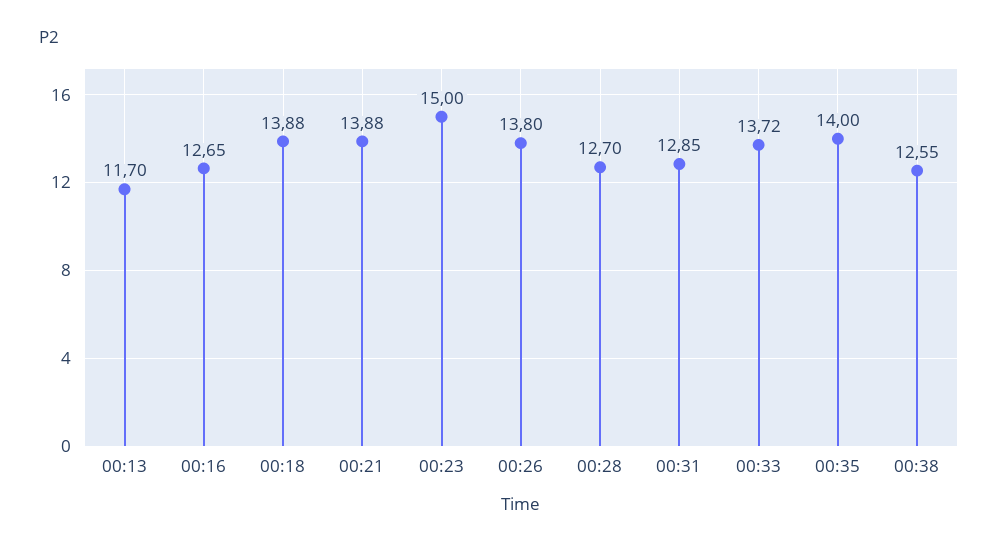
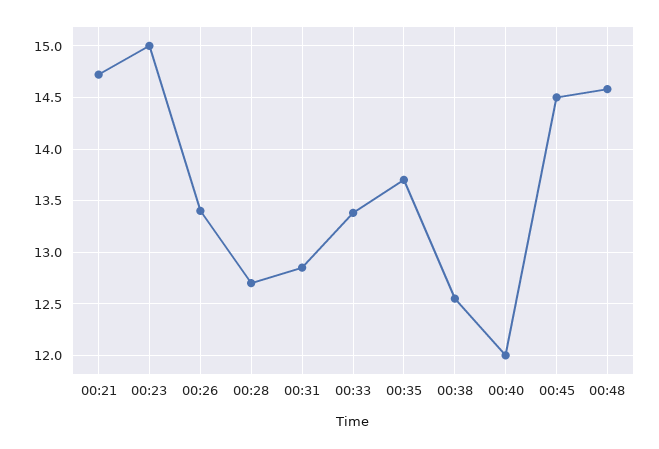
00:13: 11.7 -> none
00:16: 12.65 -> none
00:18: 13.88 -> none
00:21: 13.88 -> 14.7
00:26: 13.8 -> 13.4
00:33: 13.72 -> 13.4
00:35: 14 -> 13.7
00:40: none -> 12
00:45: none -> 14.5
00:48: none -> 14.6

